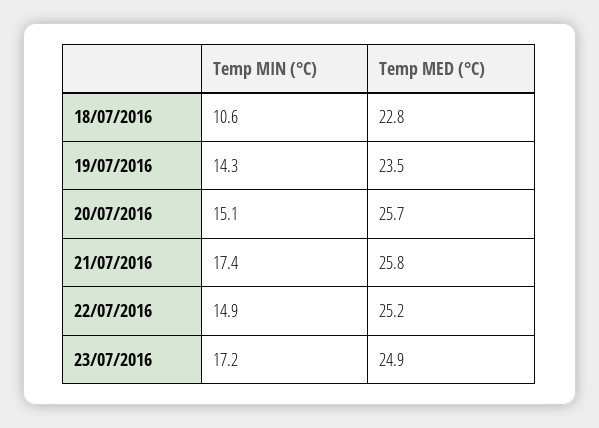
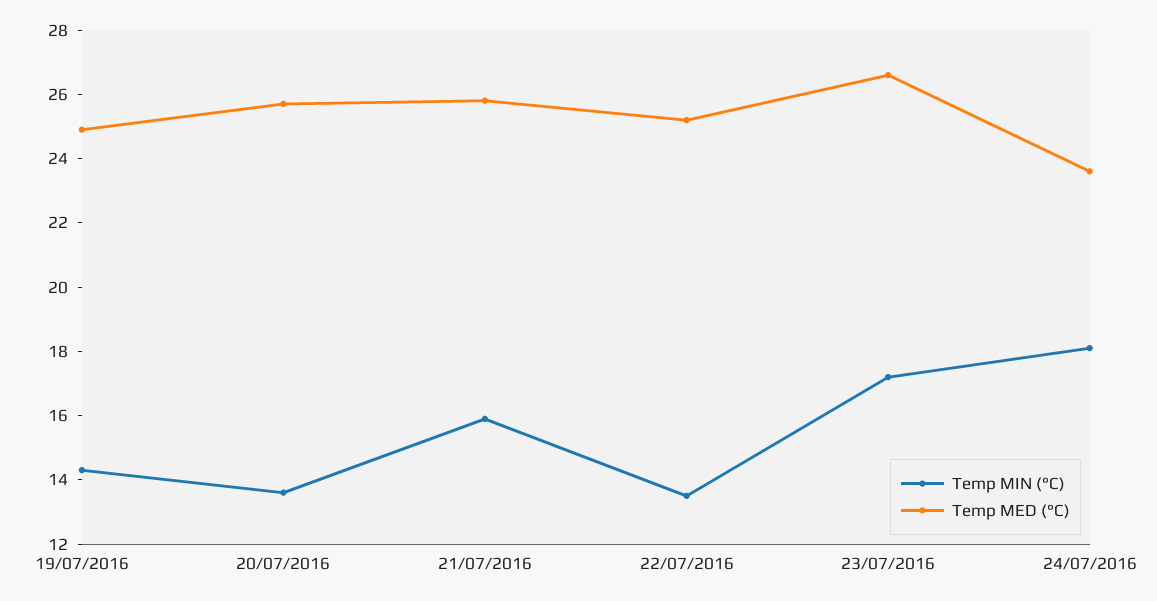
Temp MIN (°C), 18/07/2016: 10.6 -> none
Temp MED (°C), 18/07/2016: 22.8 -> none
Temp MED (°C), 19/07/2016: 23.5 -> 25
Temp MIN (°C), 20/07/2016: 15.1 -> 13.5
Temp MIN (°C), 21/07/2016: 17.4 -> 16
Temp MIN (°C), 22/07/2016: 14.9 -> 13.5
Temp MED (°C), 23/07/2016: 24.9 -> 26.5
Temp MIN (°C), 24/07/2016: none -> 18
Temp MED (°C), 24/07/2016: none -> 23.5

